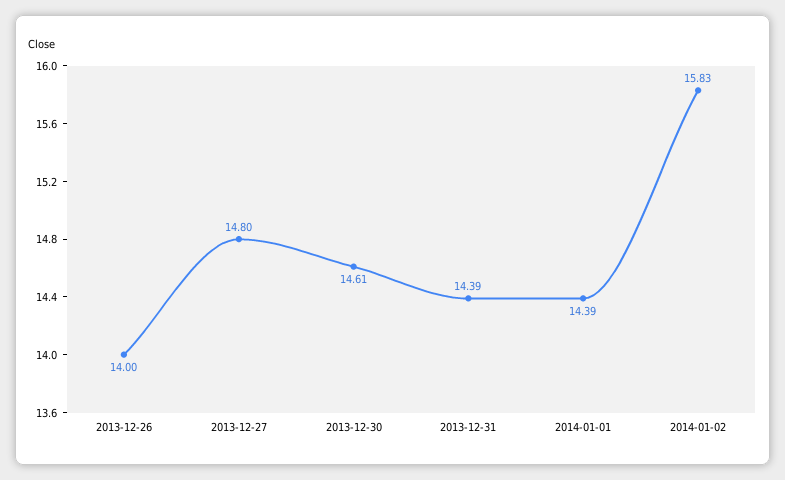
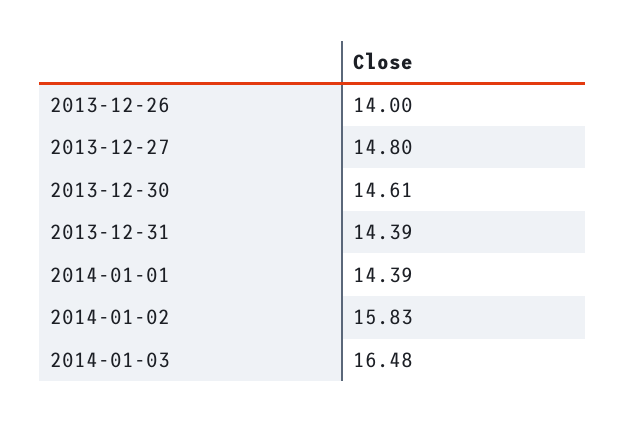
2014-01-03: none -> 16.48

